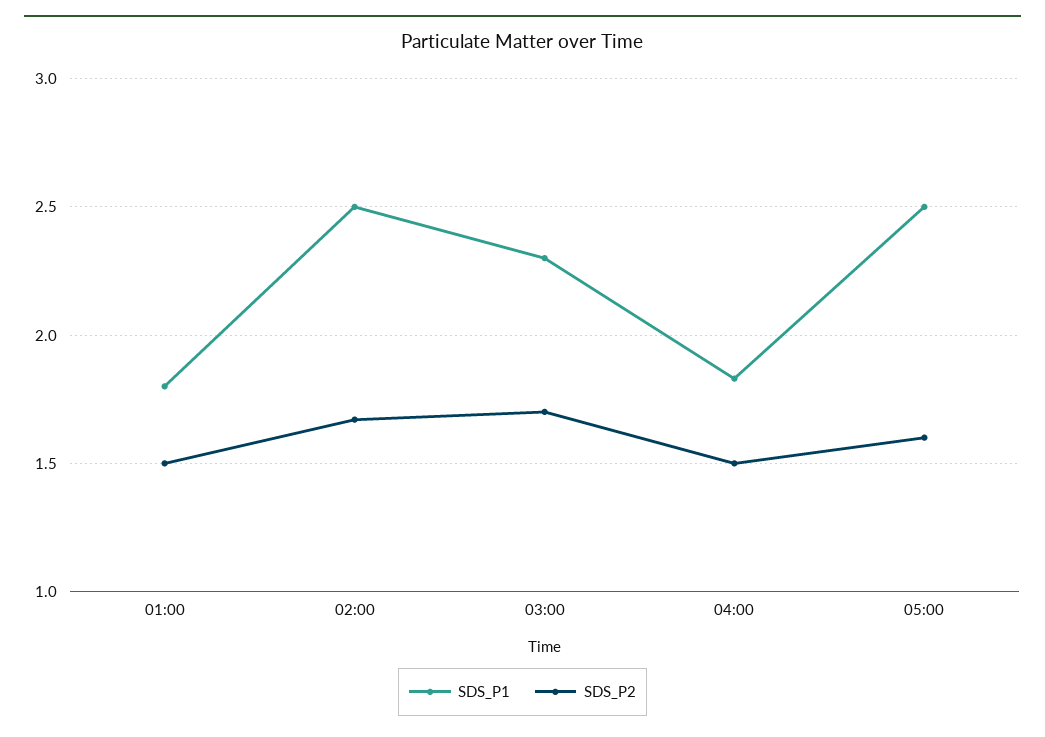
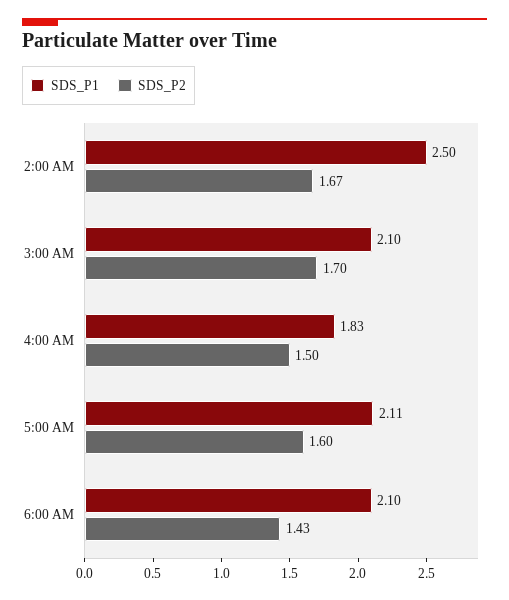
SDS_P1, 01:00: 1.8 -> none
SDS_P2, 01:00: 1.5 -> none
SDS_P1, 03:00: 2.3 -> 2.1
SDS_P1, 05:00: 2.5 -> 2.11
SDS_P1, 6:00 AM: none -> 2.1
SDS_P2, 6:00 AM: none -> 1.43

